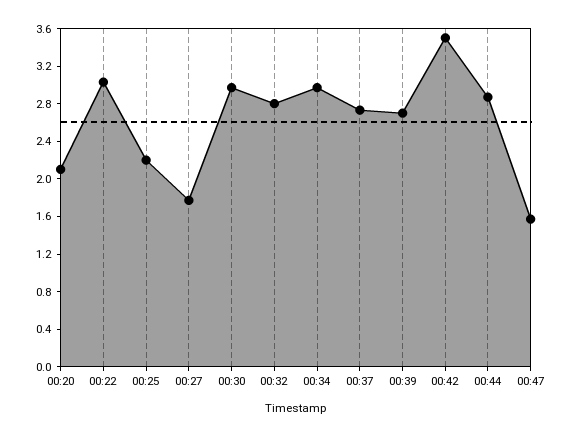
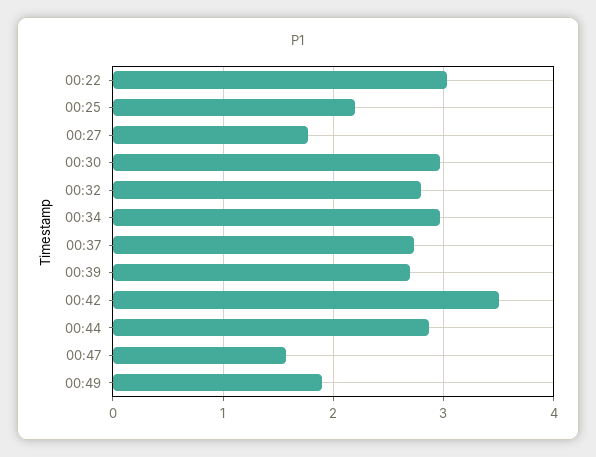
00:20: 2.1 -> none
00:49: none -> 1.9

